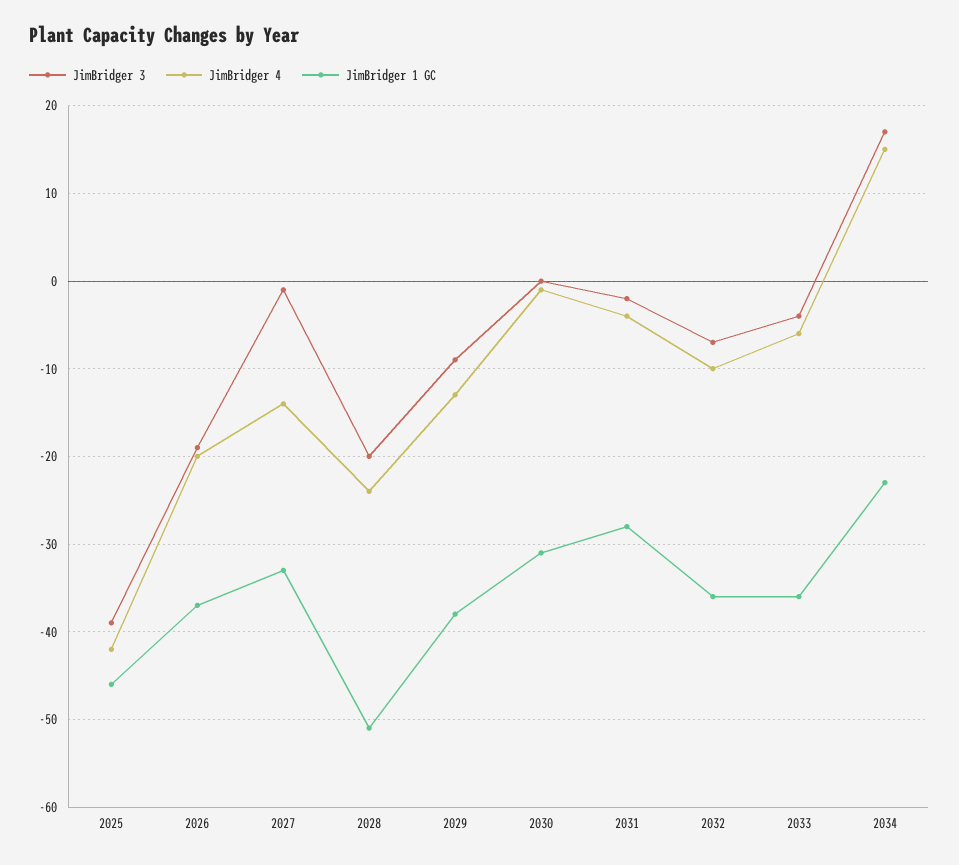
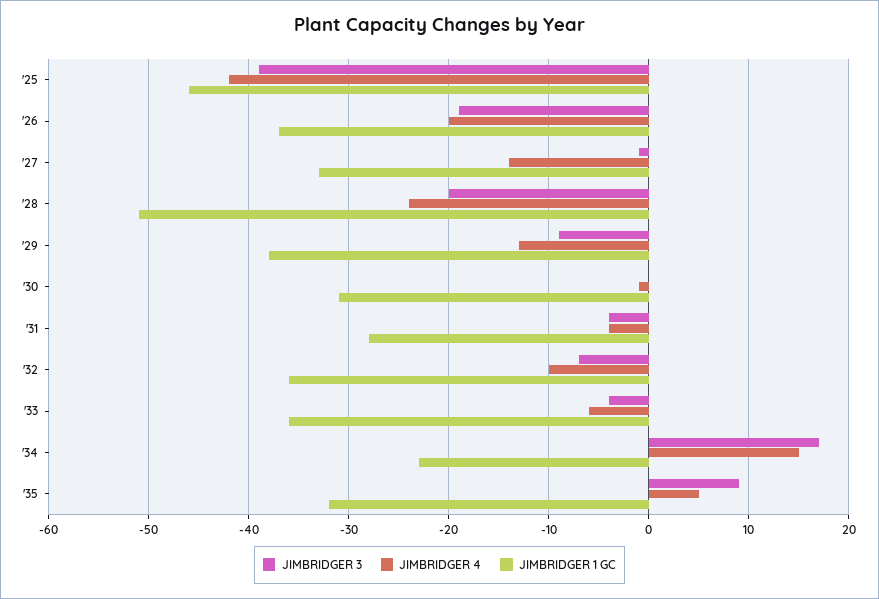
JimBridger 3, 2031: -2 -> -4
JimBridger 3, '35: none -> 9
JimBridger 4, '35: none -> 5
JimBridger 1 GC, '35: none -> -32

